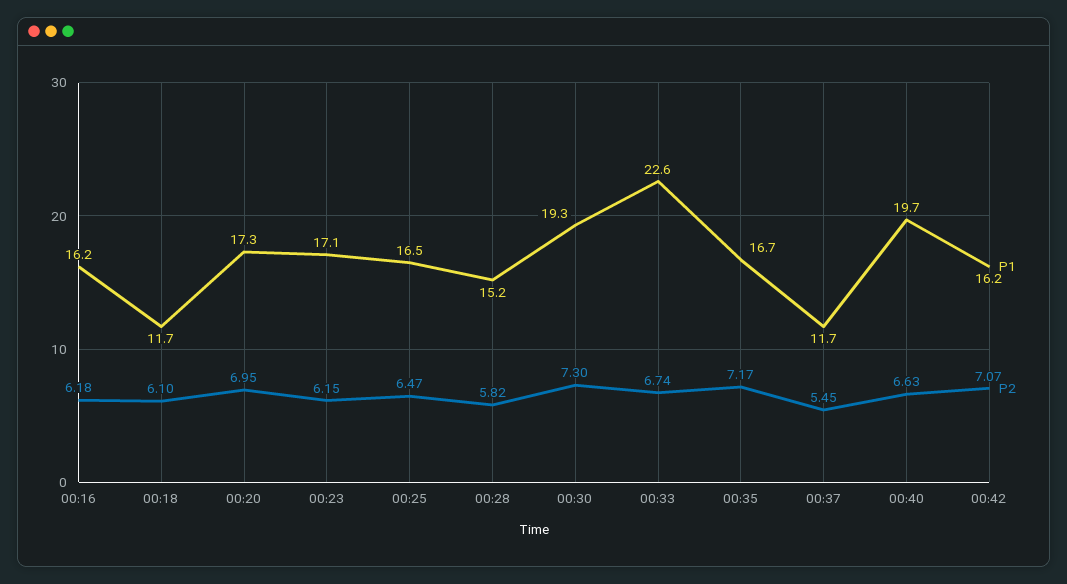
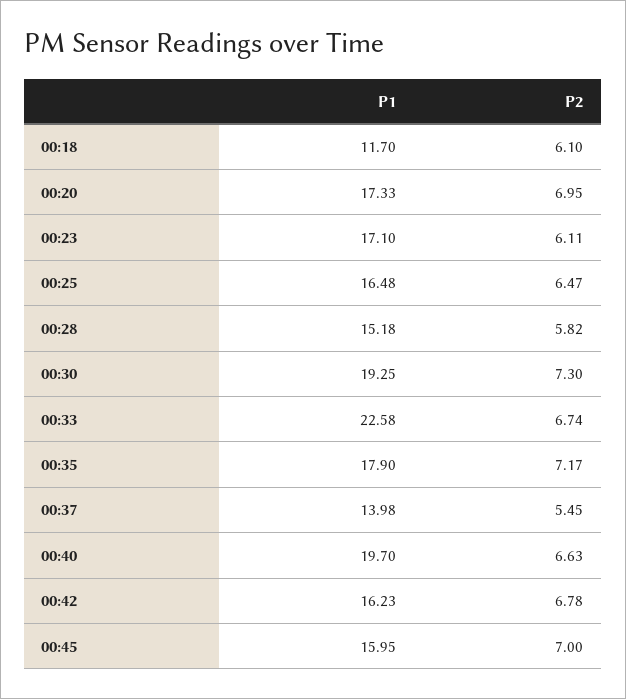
P1, 00:16: 16.2 -> none
P2, 00:16: 6.18 -> none
P2, 00:23: 6.15 -> 6.11
P1, 00:35: 16.7 -> 17.9
P1, 00:37: 11.7 -> 13.98
P2, 00:42: 7.07 -> 6.78
P1, 00:45: none -> 15.95
P2, 00:45: none -> 7

